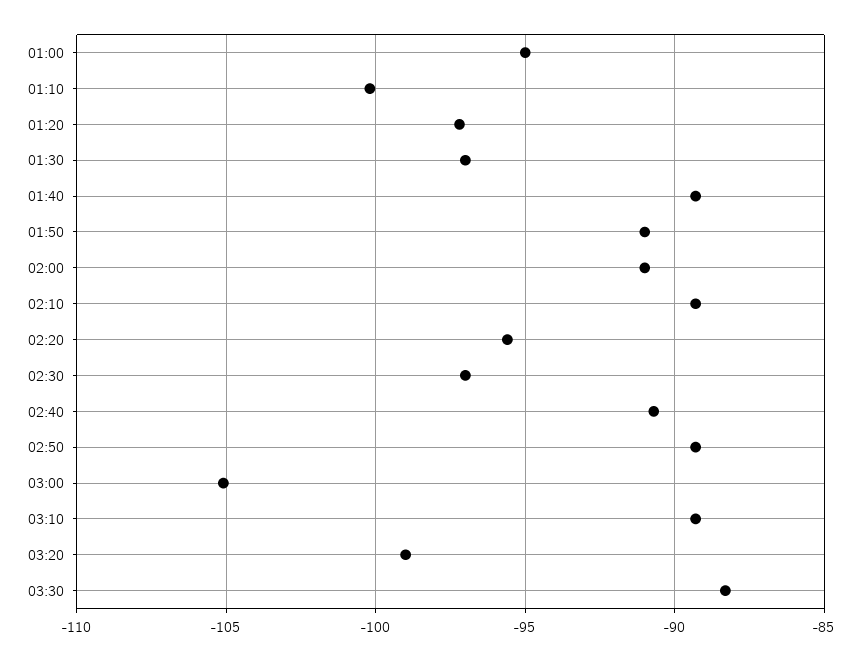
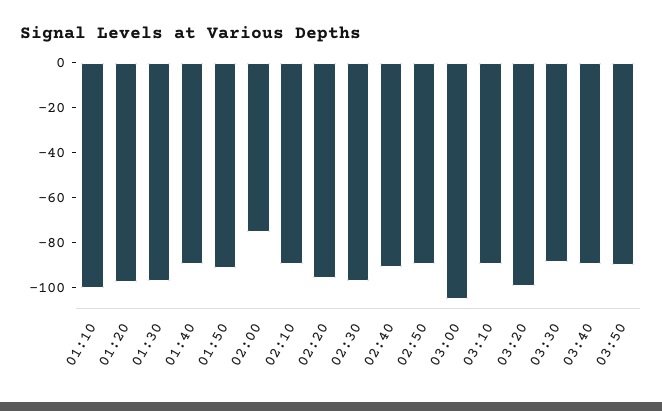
01:00: -95 -> none
02:00: -91 -> -75
03:40: none -> -90
03:50: none -> -90

